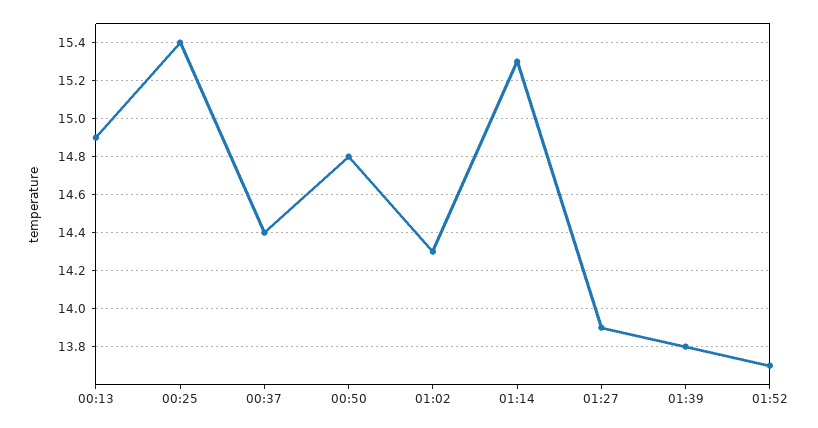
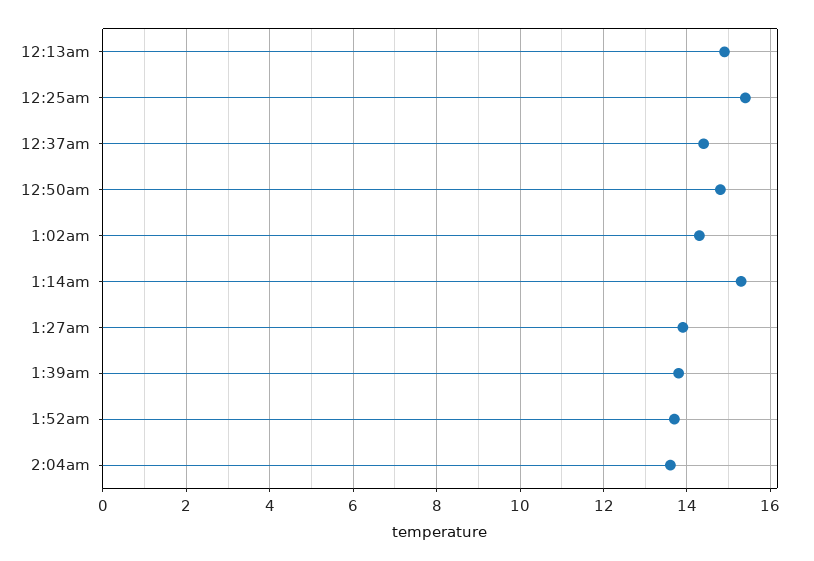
2:04am: none -> 13.5

